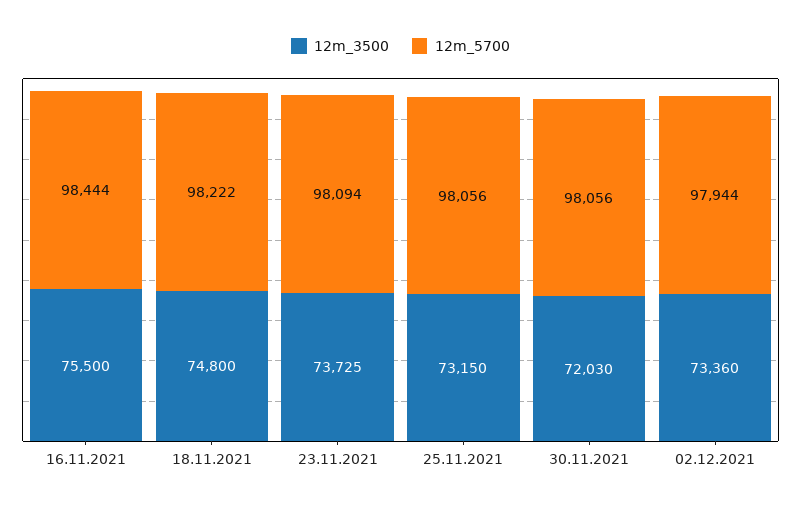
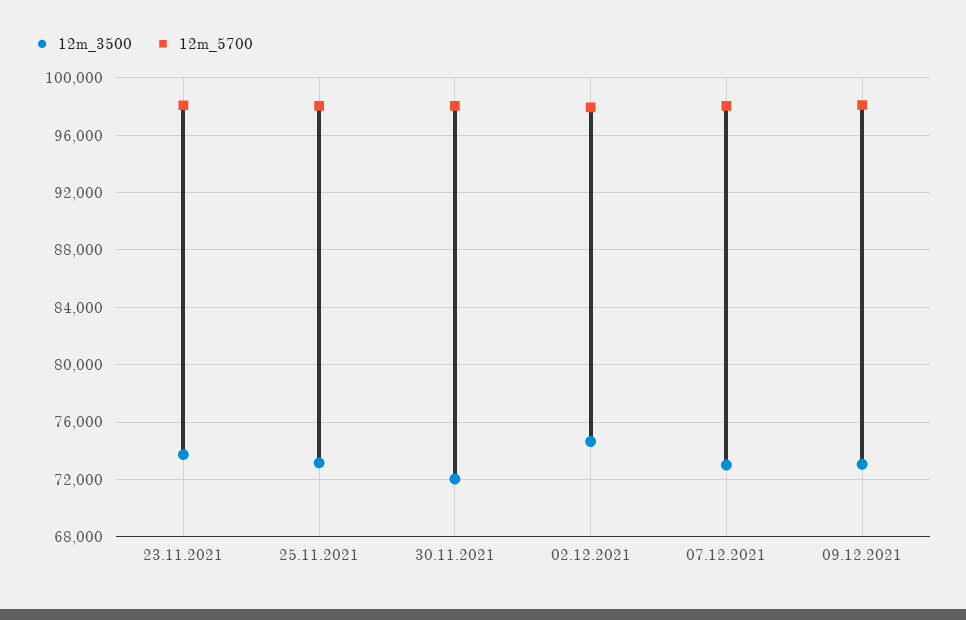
12m_3500, 16.11.2021: 75500 -> none
12m_5700, 16.11.2021: 98444 -> none
12m_3500, 18.11.2021: 74800 -> none
12m_5700, 18.11.2021: 98222 -> none
12m_3500, 02.12.2021: 73360 -> 74500
12m_3500, 07.12.2021: none -> 73000
12m_5700, 07.12.2021: none -> 98000
12m_3500, 09.12.2021: none -> 73000
12m_5700, 09.12.2021: none -> 98000

